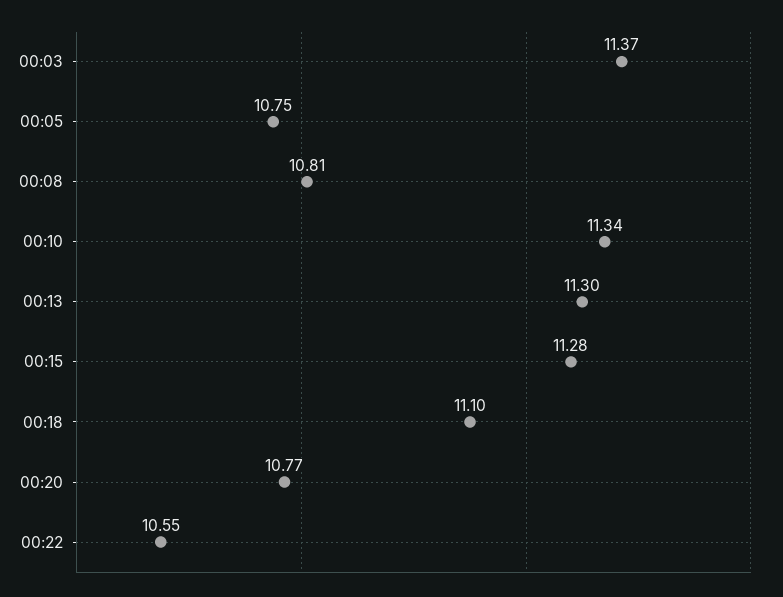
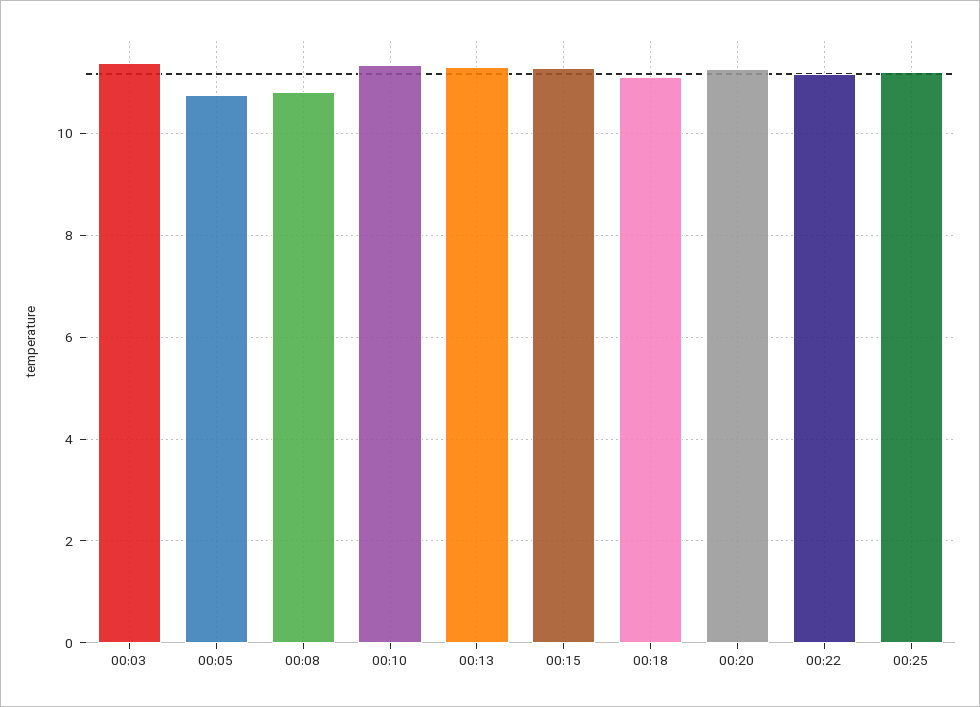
00:20: 10.77 -> 11.2
00:22: 10.55 -> 11.2
00:25: none -> 11.2

